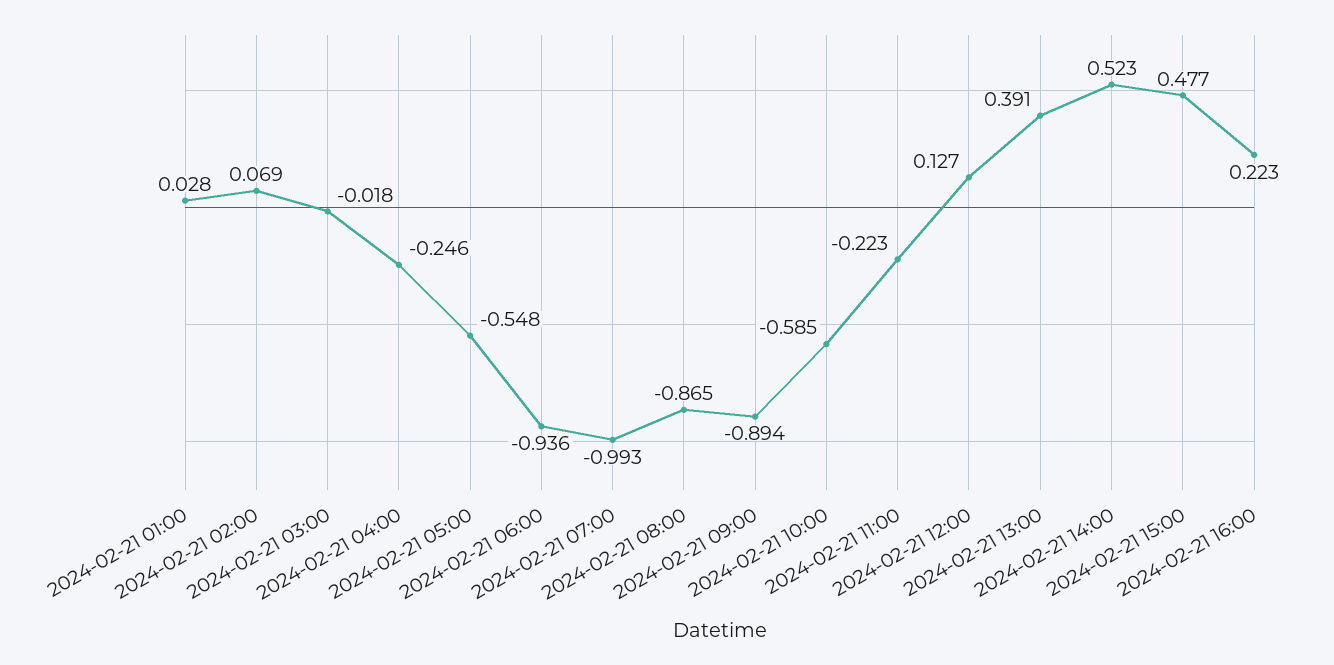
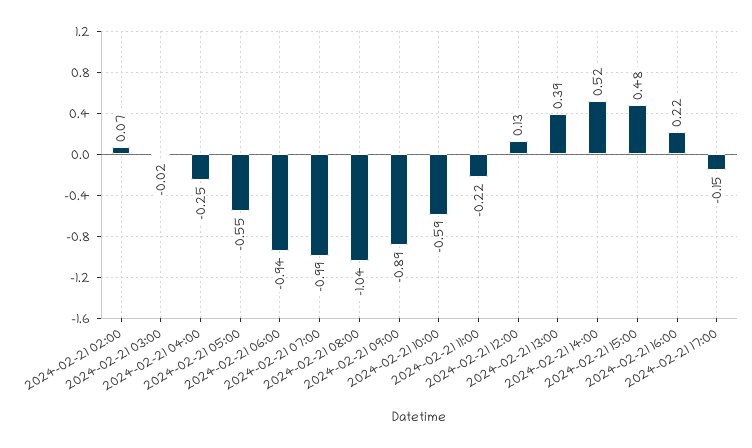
2024-02-21 01:00: 0.028 -> none
2024-02-21 08:00: -0.865 -> -1.04
2024-02-21 17:00: none -> -0.15

